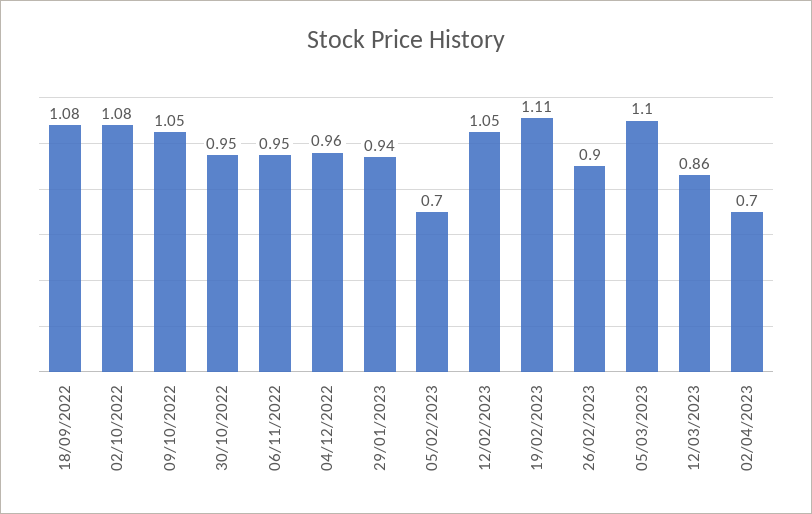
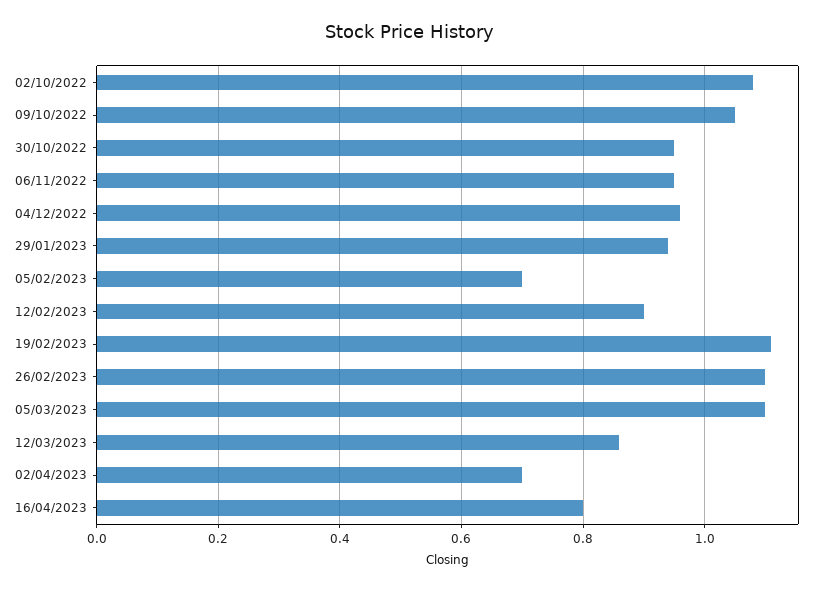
18/09/2022: 1.08 -> none
12/02/2023: 1.05 -> 0.9
26/02/2023: 0.9 -> 1.1
16/04/2023: none -> 0.8

